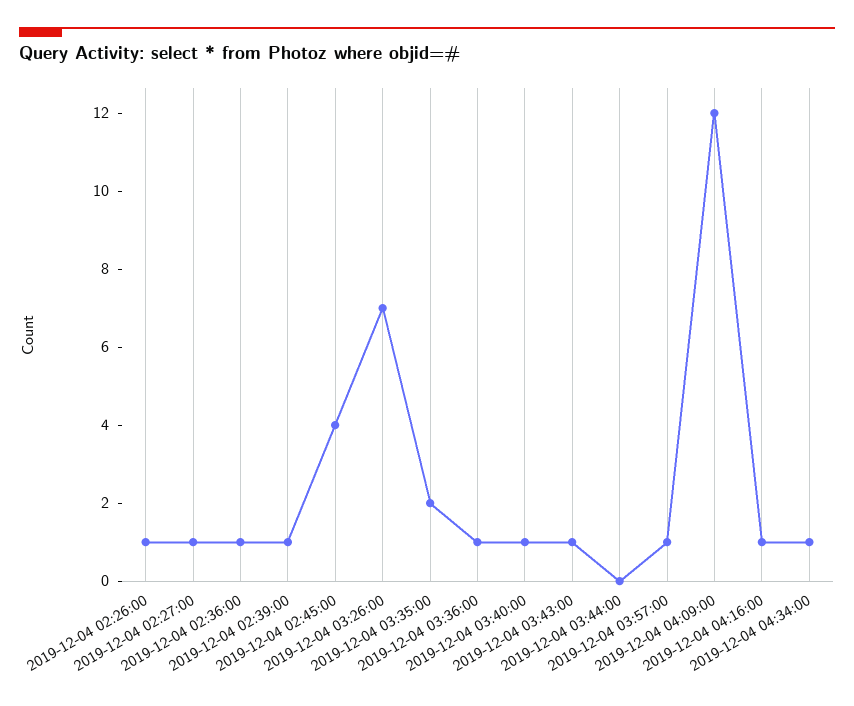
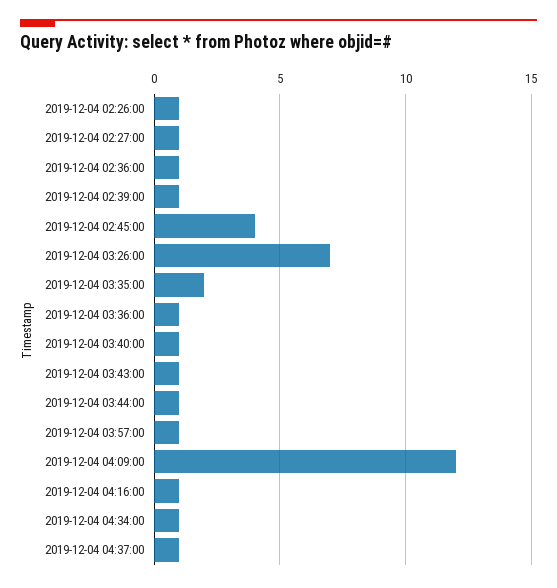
2019-12-04 03:44:00: 0 -> 1
2019-12-04 04:37:00: none -> 1

